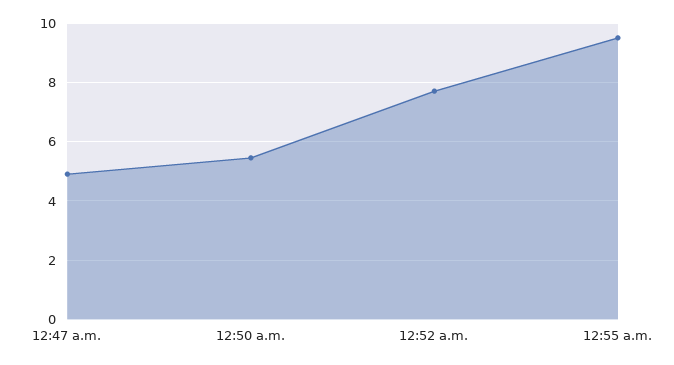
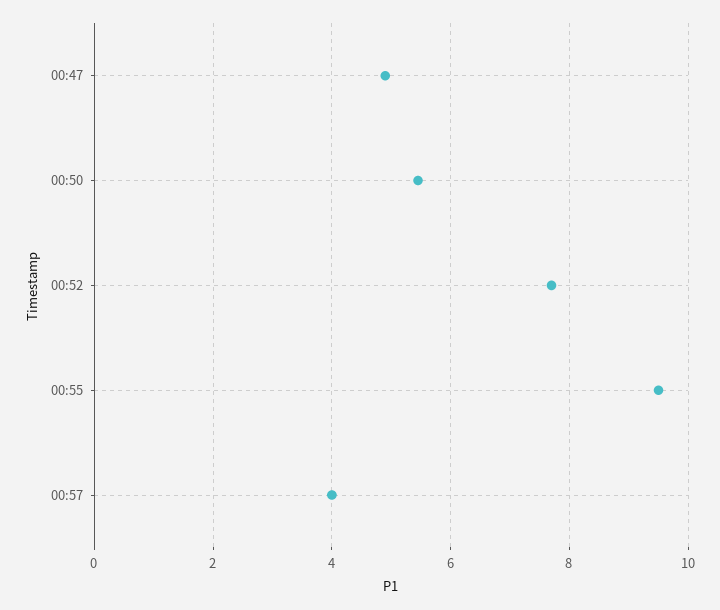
00:57: none -> 4

